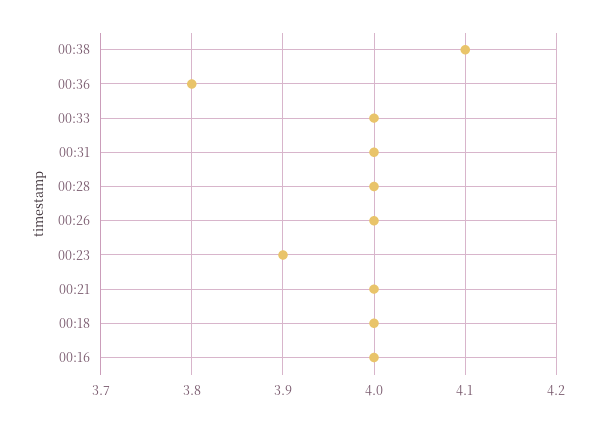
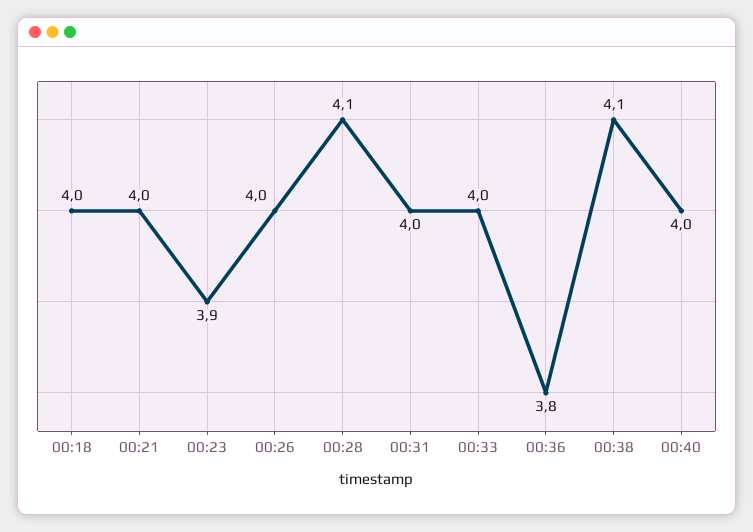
00:28: 4 -> 4.1
00:16: 4 -> none
00:40: none -> 4

